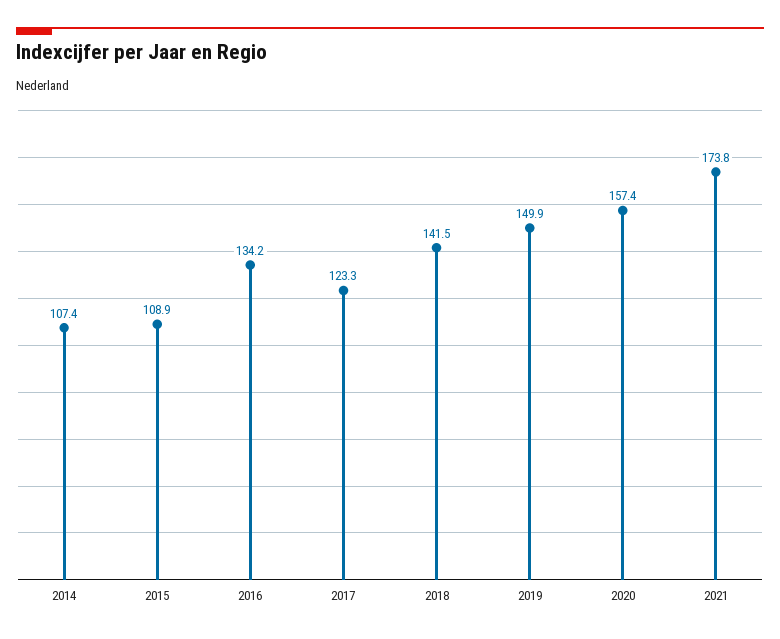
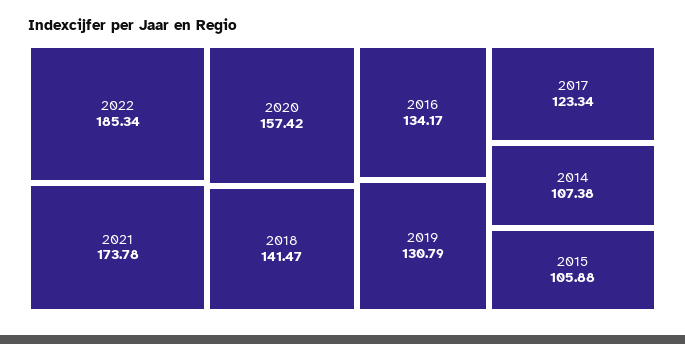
2015: 108.9 -> 105.88
2019: 149.9 -> 130.79
2022: none -> 185.34

